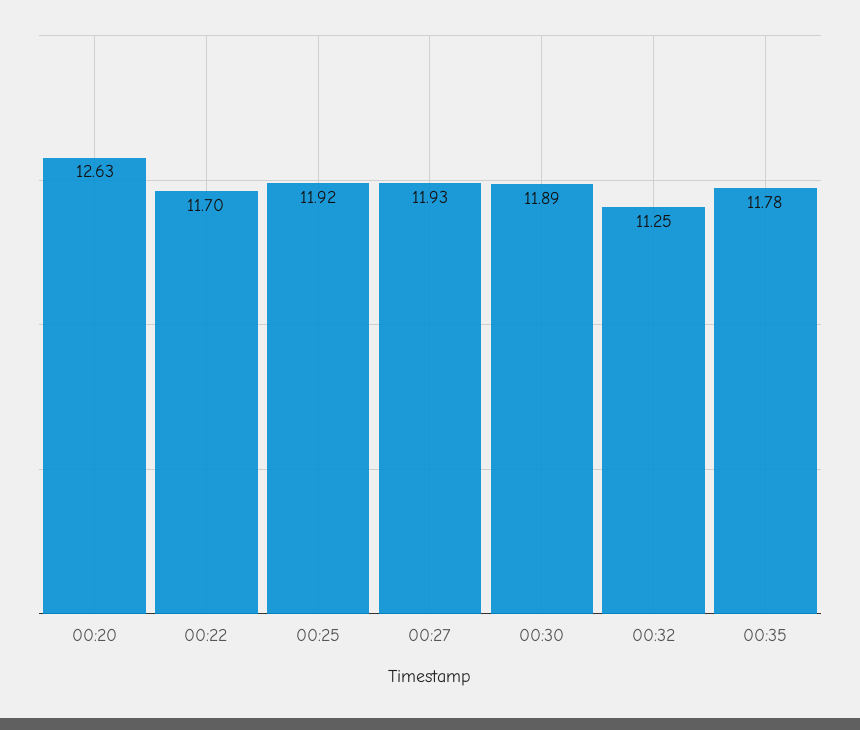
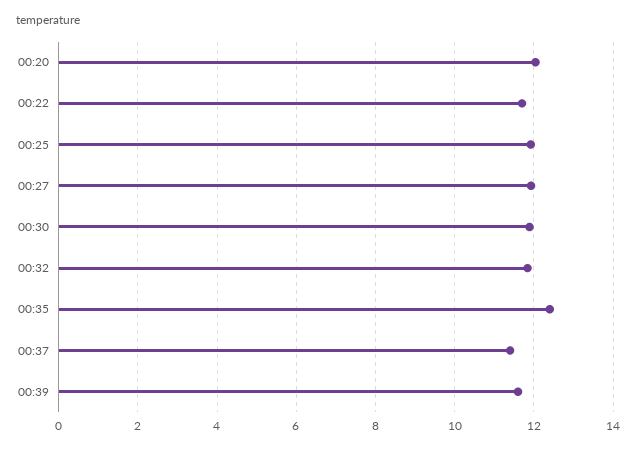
00:20: 12.63 -> 12
00:32: 11.25 -> 11.8
00:35: 11.78 -> 12.4
00:37: none -> 11.4
00:39: none -> 11.6

